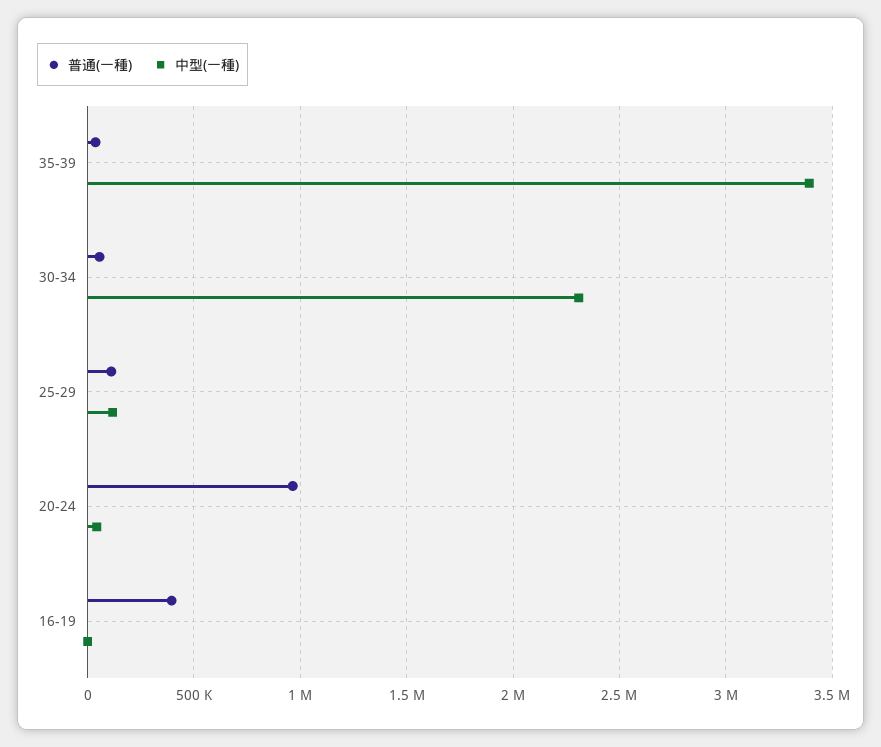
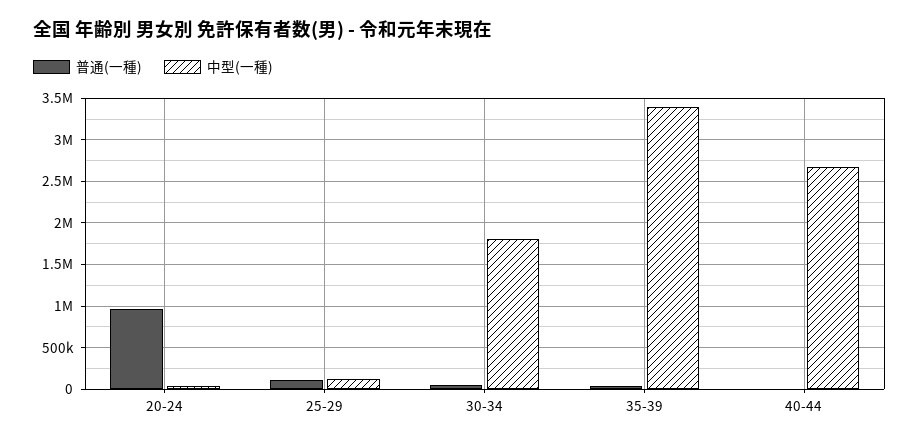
中型(一種), 30-34: 2300000 -> 1800000
普通(一種), 16-19: 400000 -> none
中型(一種), 16-19: 0 -> none
普通(一種), 40-44: none -> 0
中型(一種), 40-44: none -> 2700000

